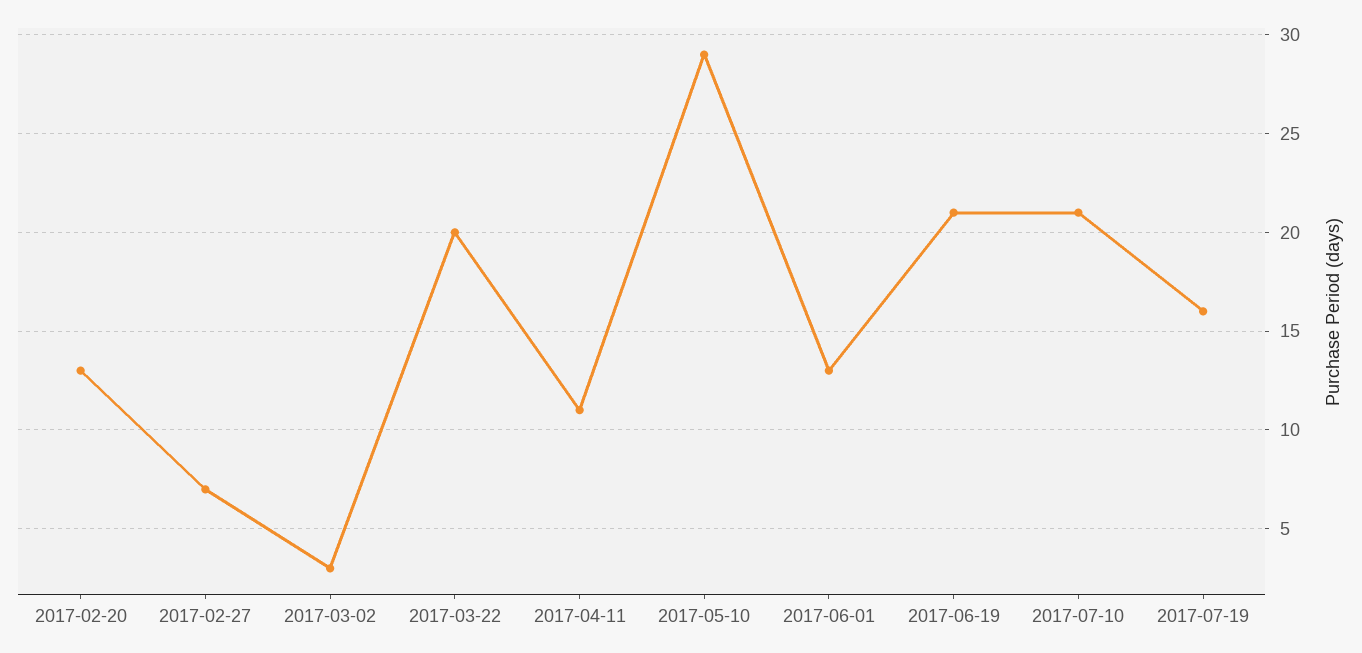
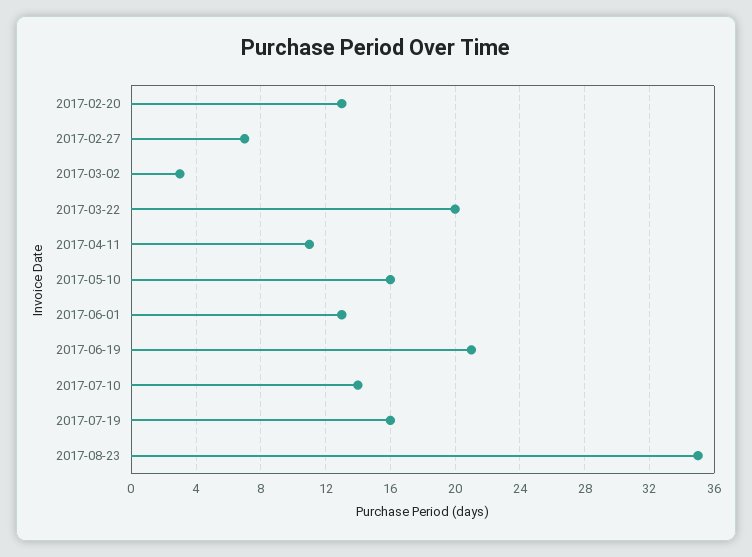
2017-05-10: 29 -> 16
2017-07-10: 21 -> 14
2017-08-23: none -> 35

